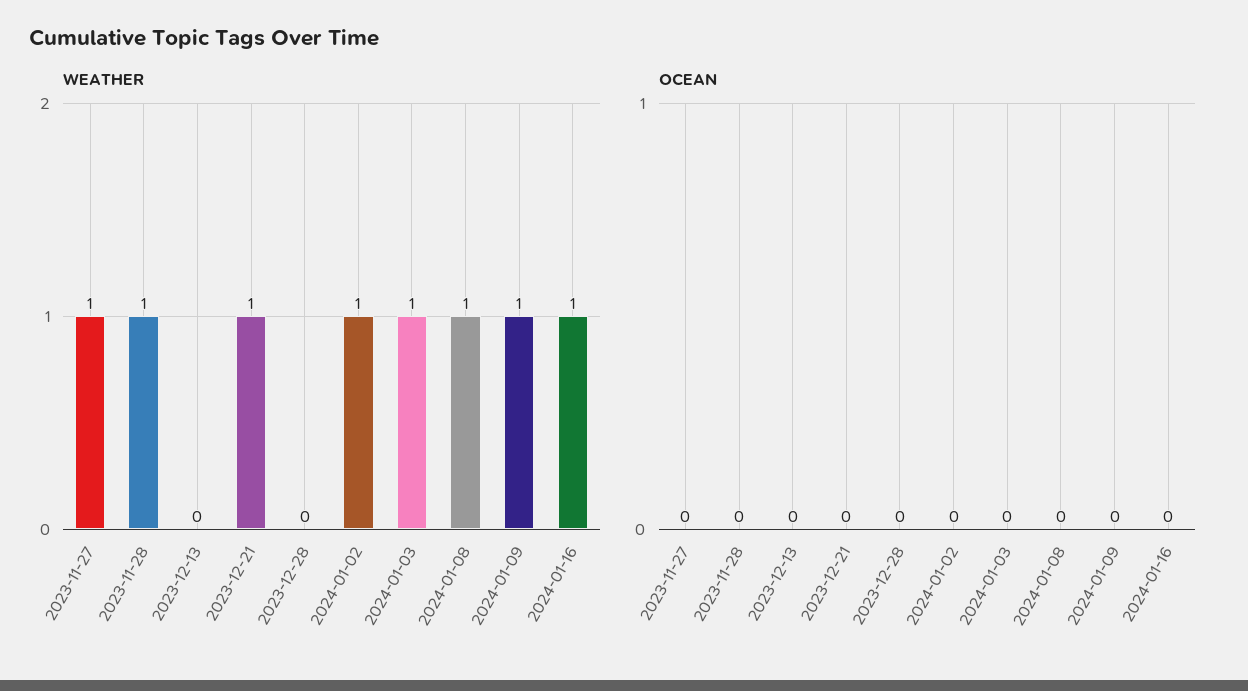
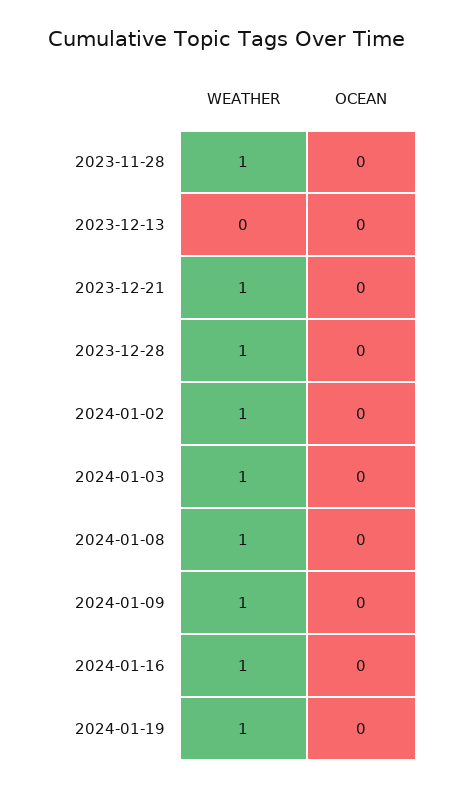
WEATHER, 2023-11-27: 1 -> none
WEATHER, 2023-12-28: 0 -> 1
OCEAN, 2023-11-27: 0 -> none
WEATHER, 2024-01-19: none -> 1
OCEAN, 2024-01-19: none -> 0

